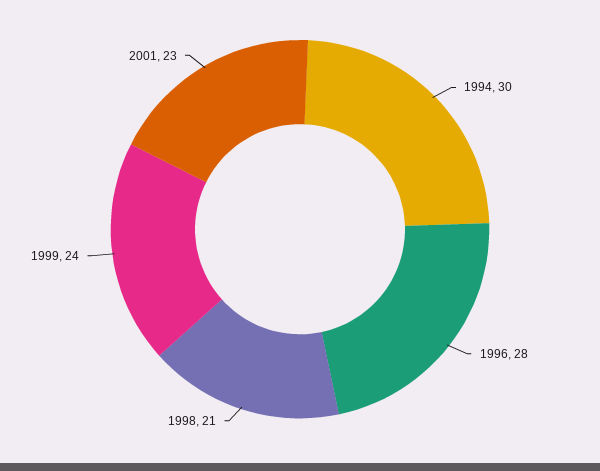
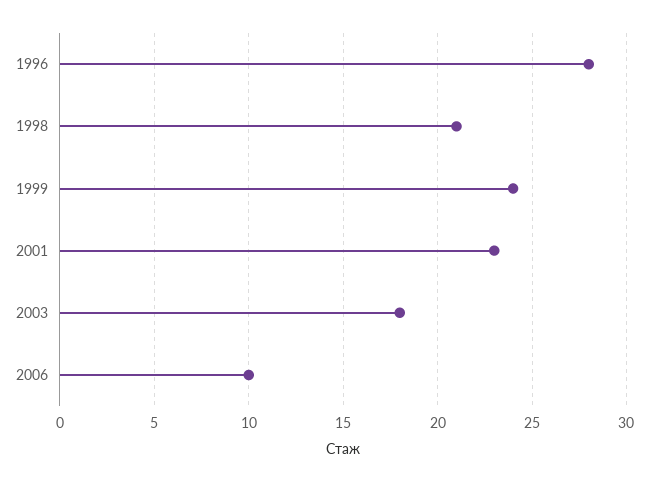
1994: 30 -> none
2003: none -> 18
2006: none -> 10

